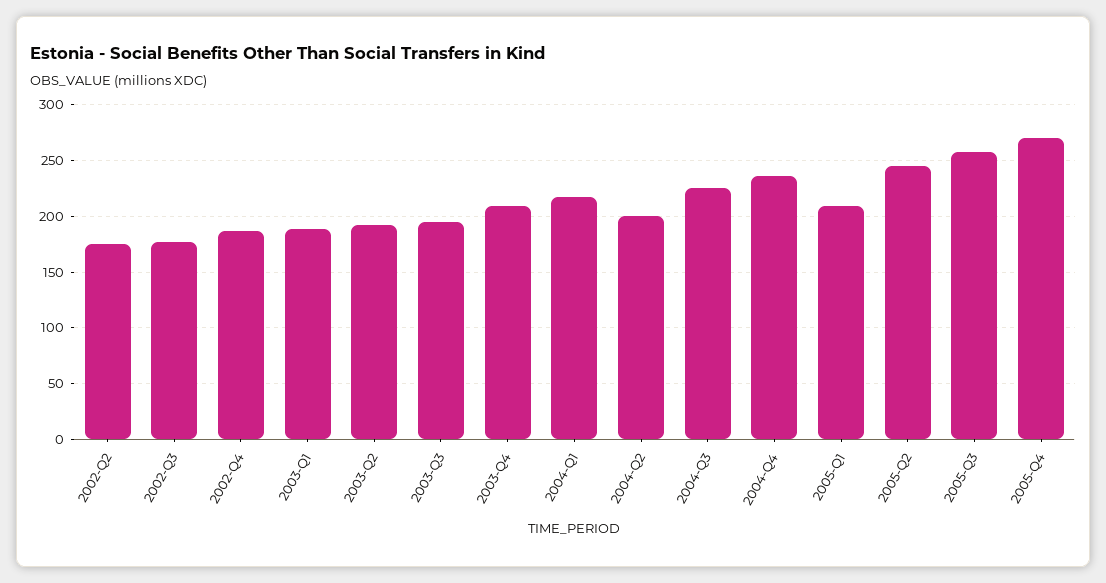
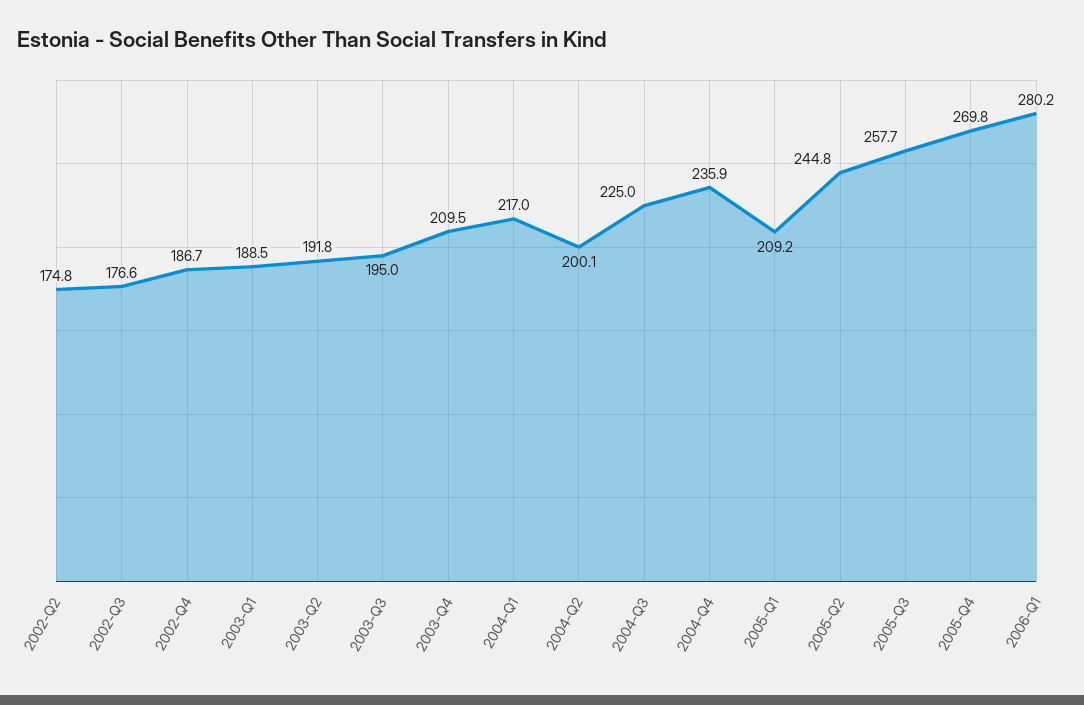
2006-Q1: none -> 280.2

